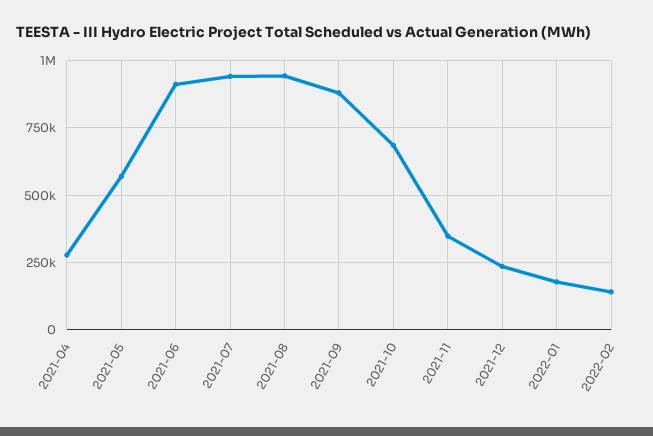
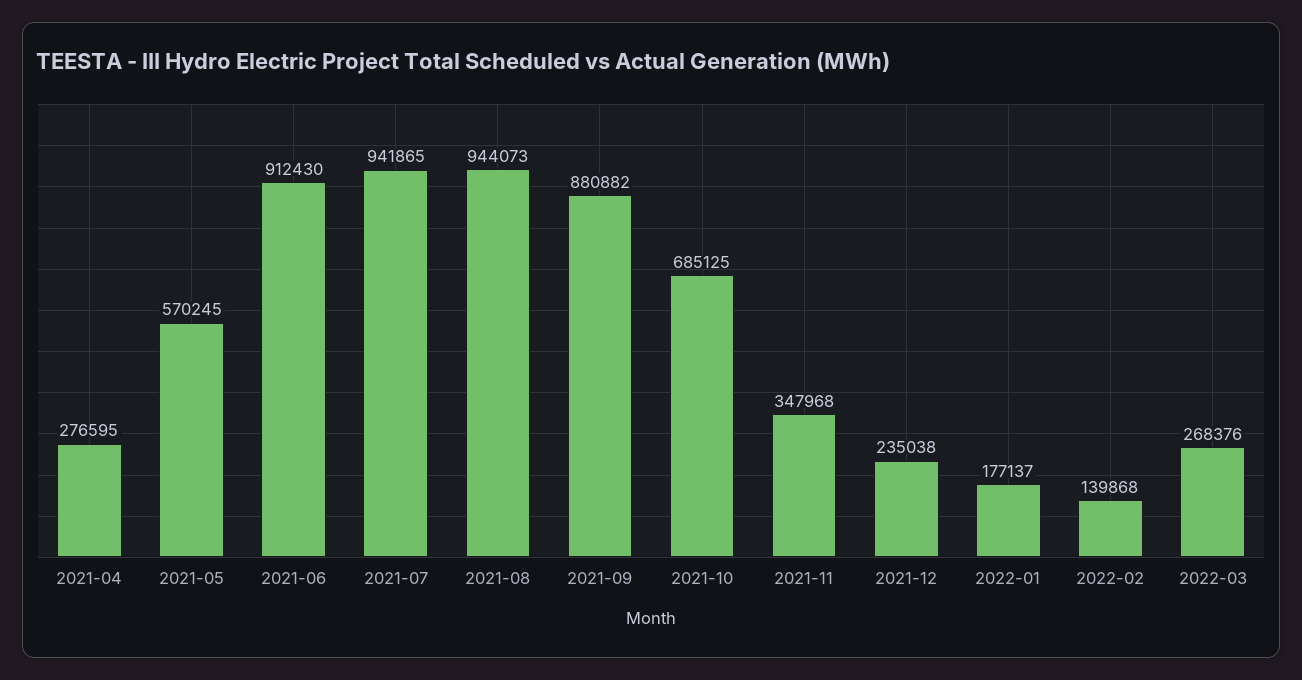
2022-03: none -> 268376

